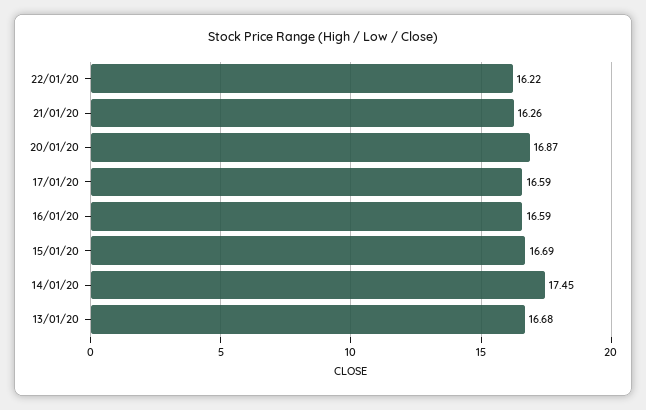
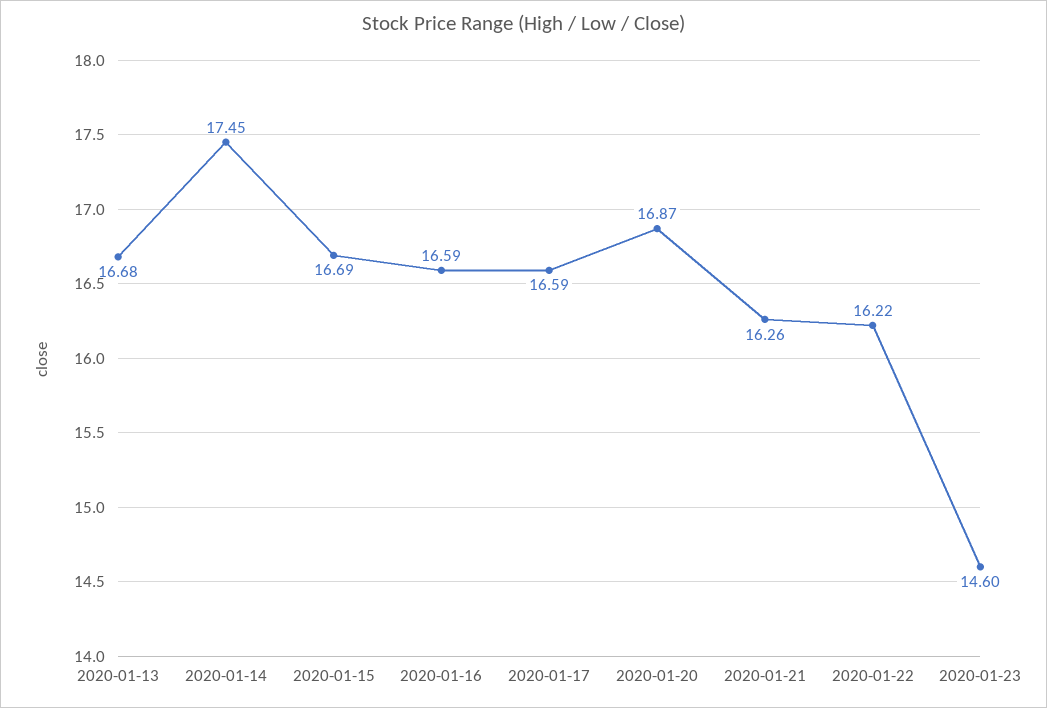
2020-01-23: none -> 14.6

